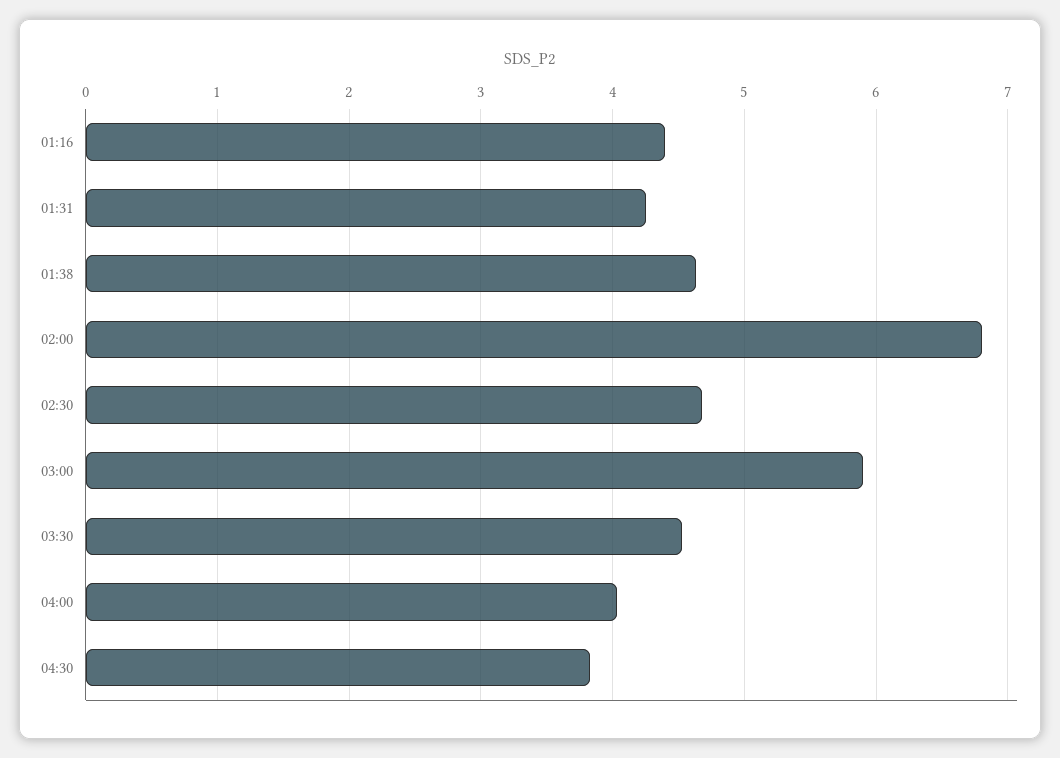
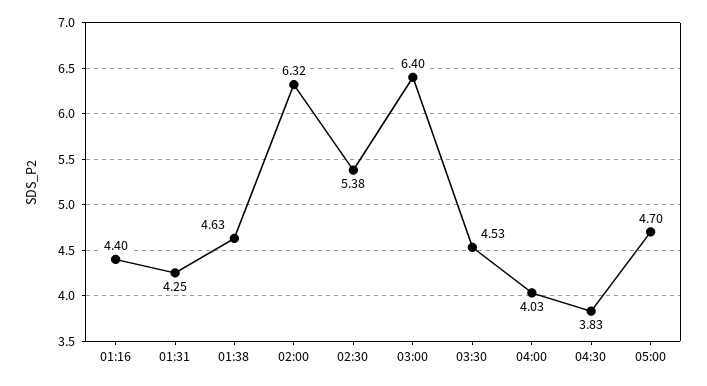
02:00: 6.8 -> 6.32
02:30: 4.7 -> 5.38
03:00: 5.9 -> 6.4
05:00: none -> 4.7

